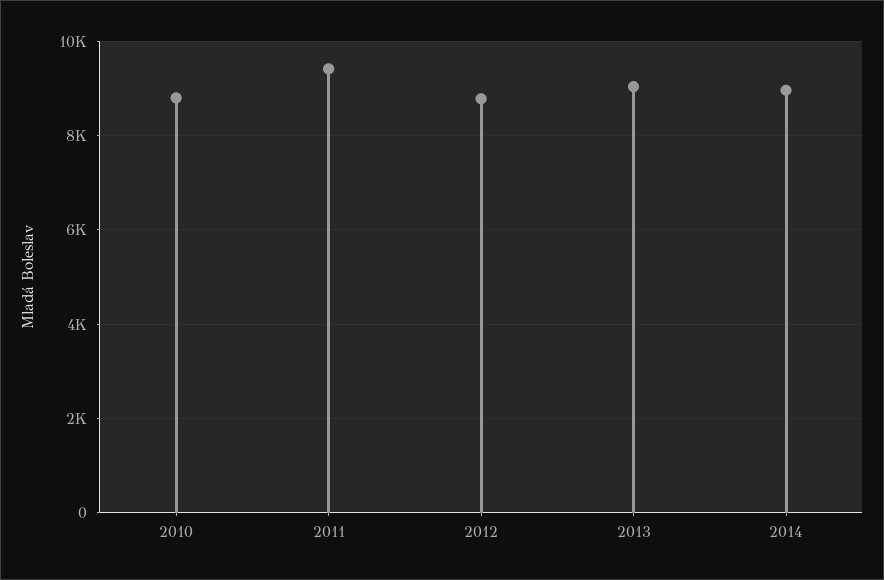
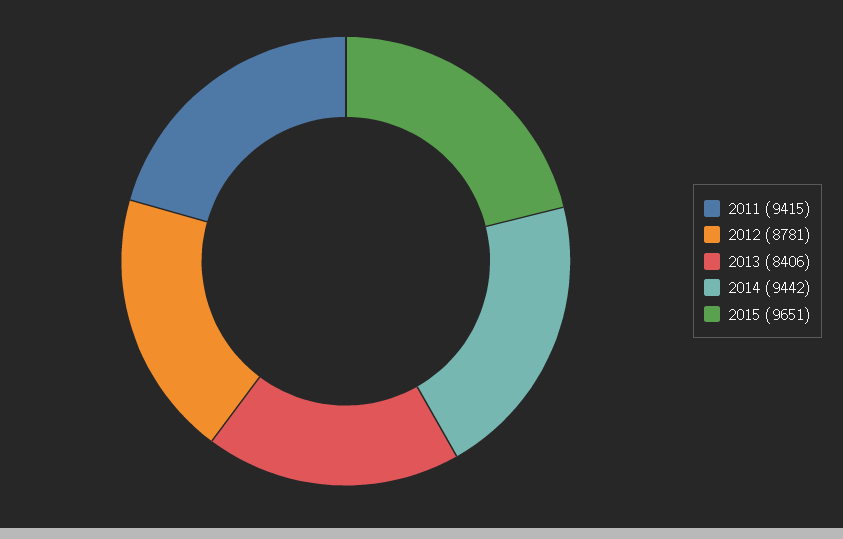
2010: 8800 -> none
2013: 9000 -> 8406
2014: 9000 -> 9442
2015: none -> 9651

